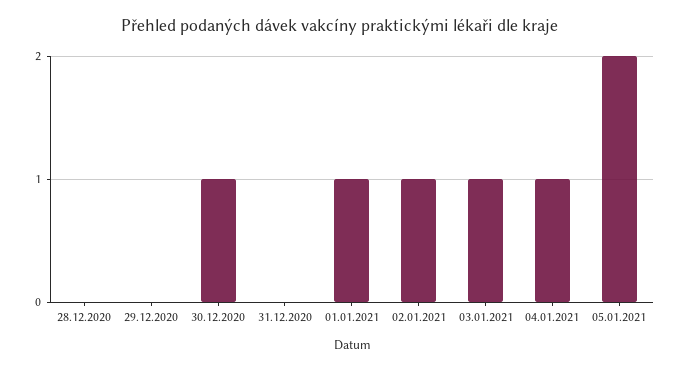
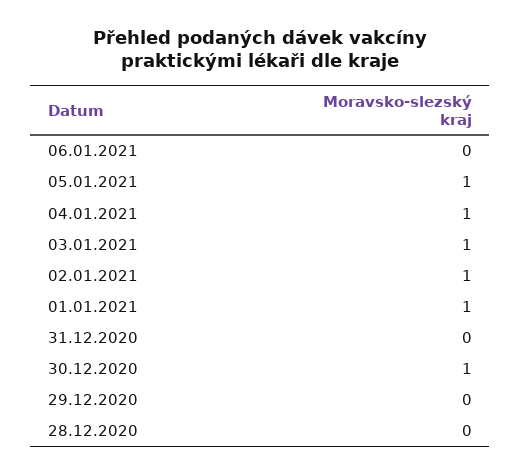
05.01.2021: 2 -> 1
06.01.2021: none -> 0

